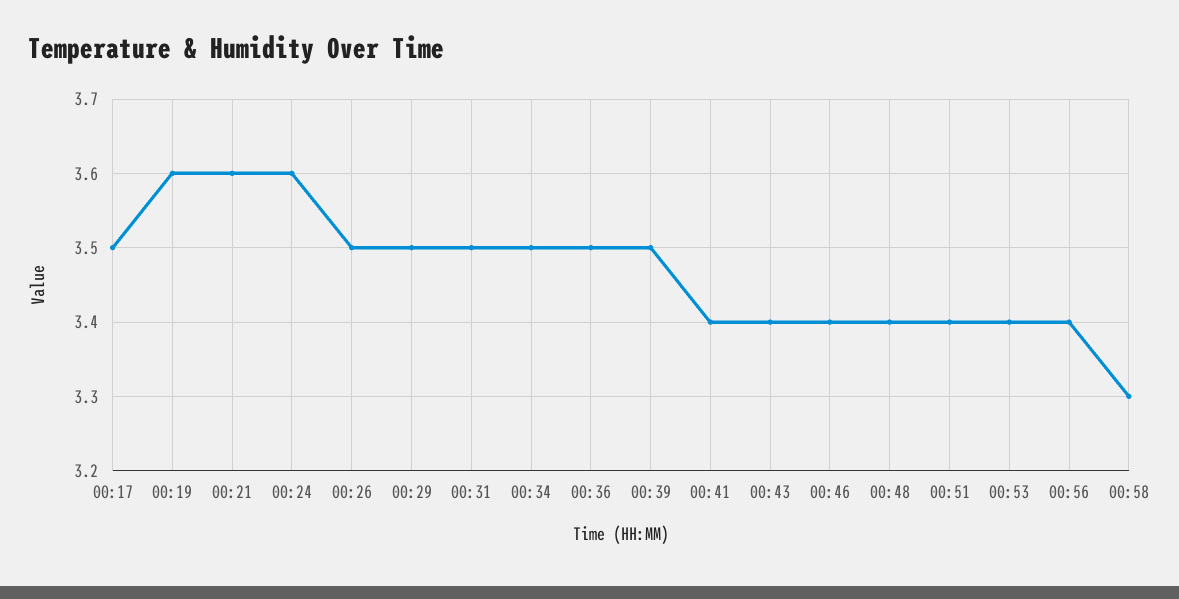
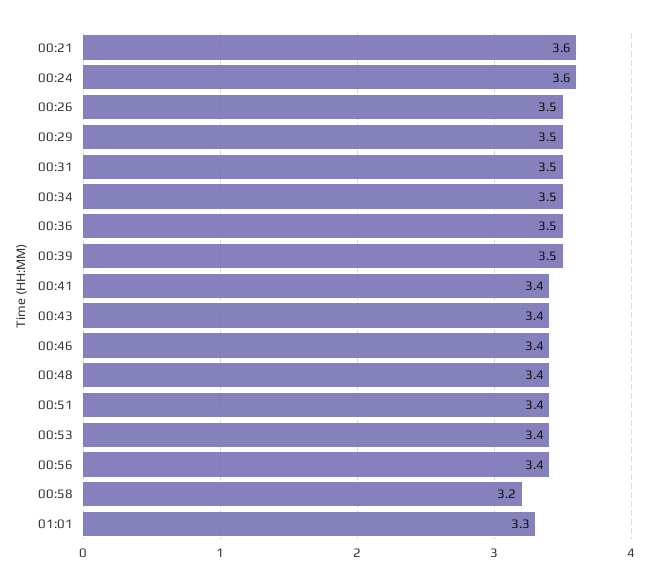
00:17: 3.5 -> none
00:19: 3.6 -> none
00:58: 3.3 -> 3.2
01:01: none -> 3.3

